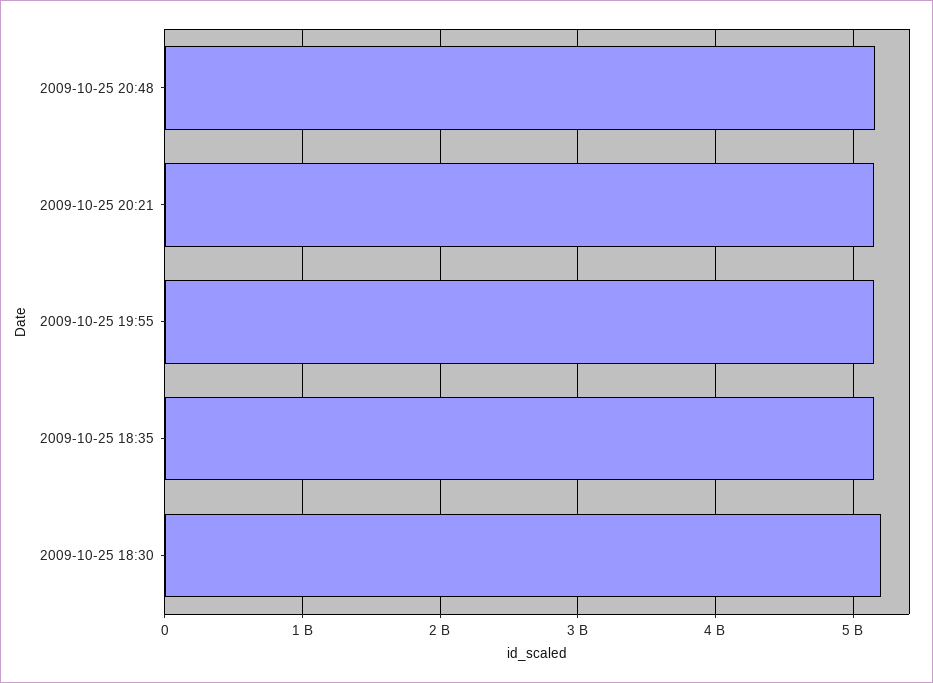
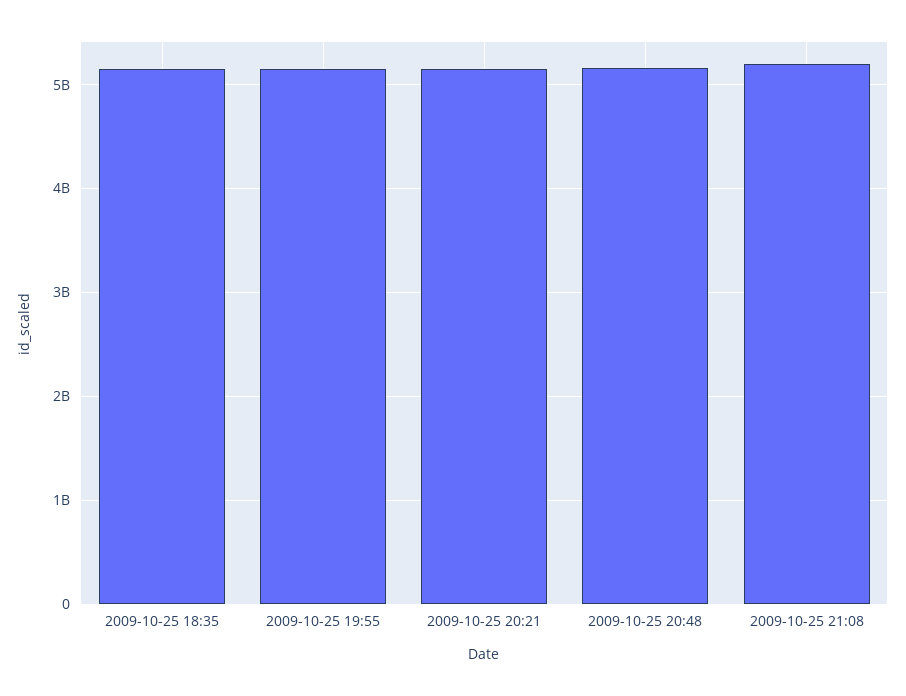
2009-10-25 18:30: 5200000000 -> none
2009-10-25 21:08: none -> 5200000000

